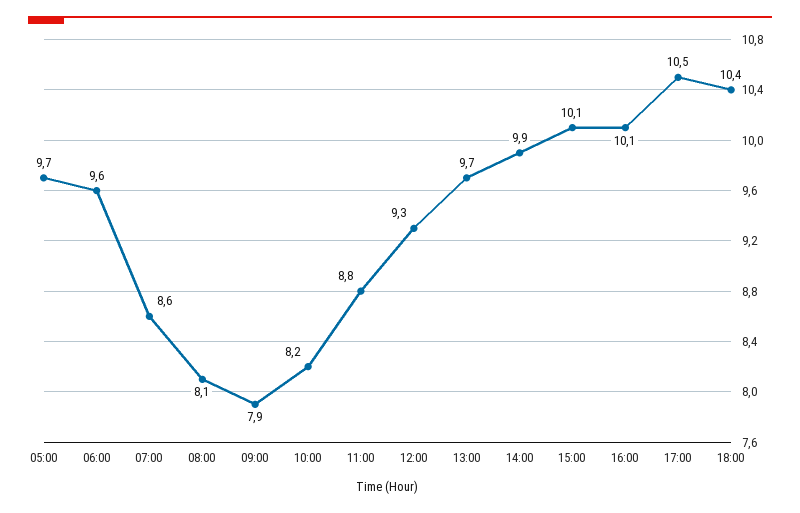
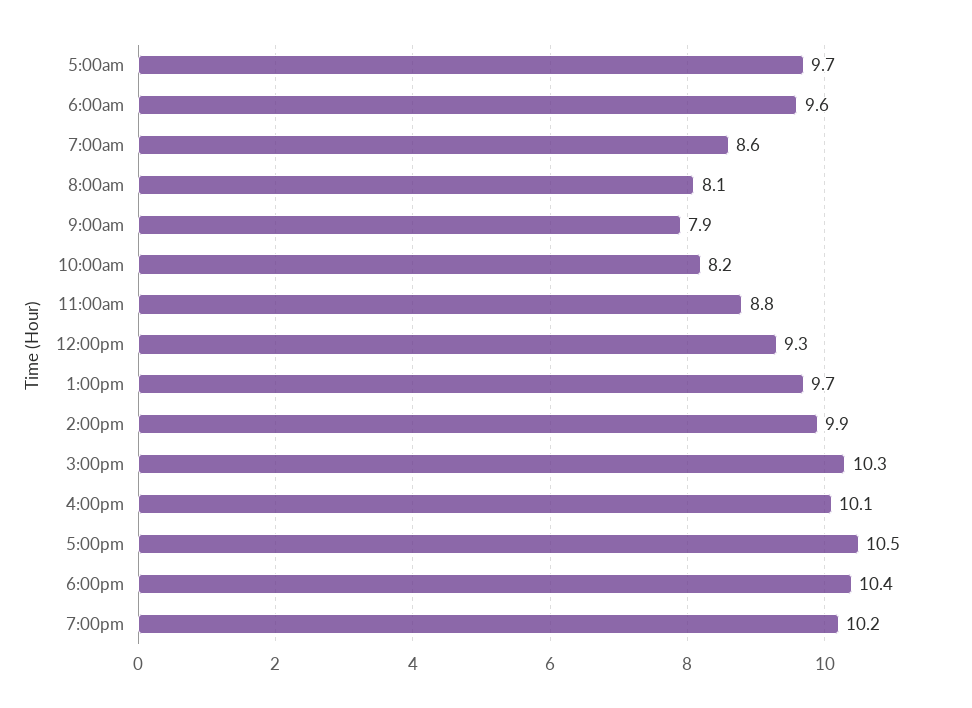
15:00: 10.1 -> 10.3
7:00pm: none -> 10.2

